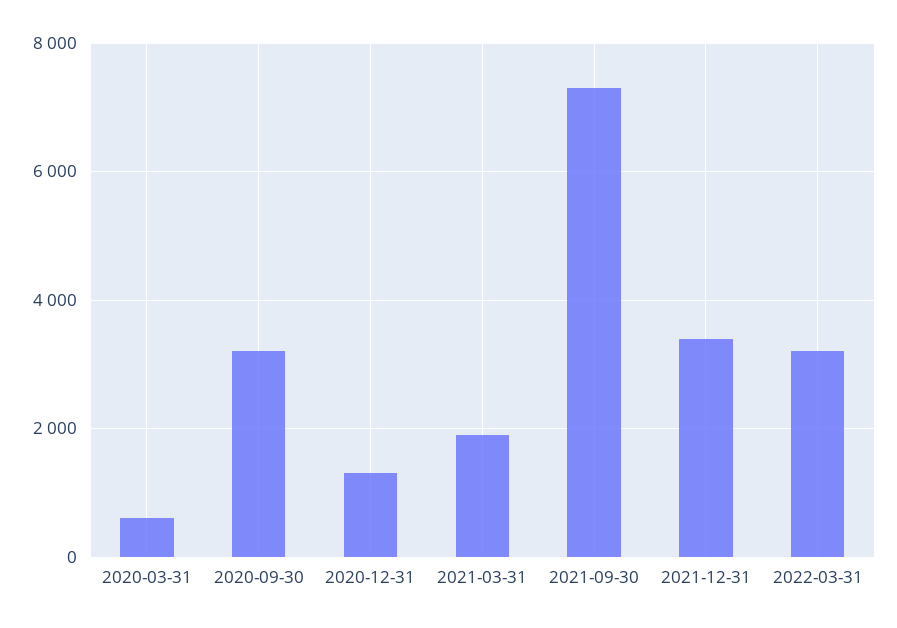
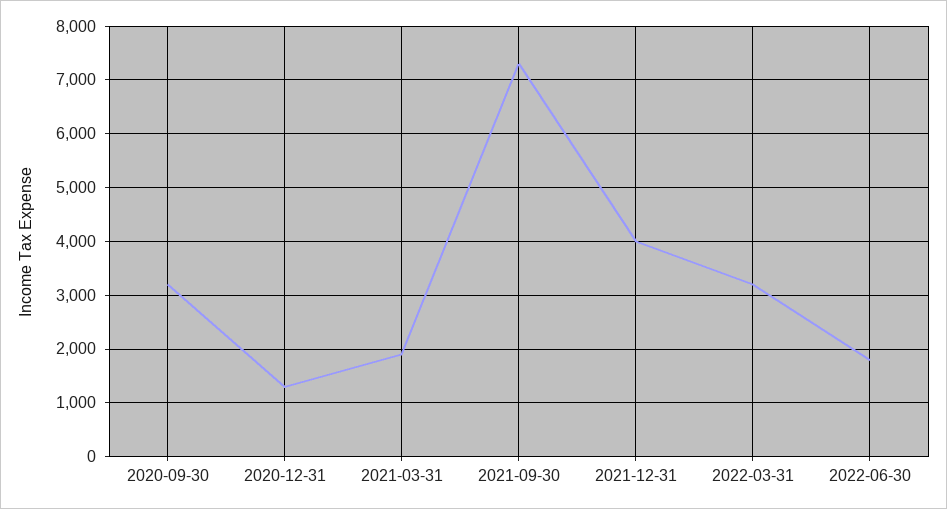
2020-03-31: 600 -> none
2021-12-31: 3400 -> 4000
2022-06-30: none -> 1800

